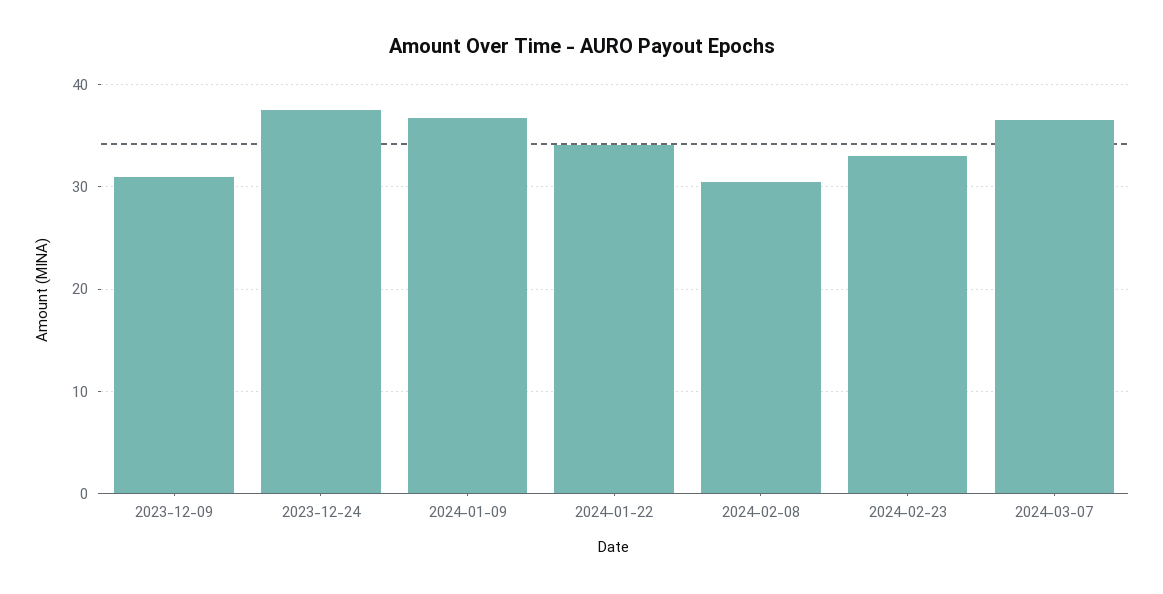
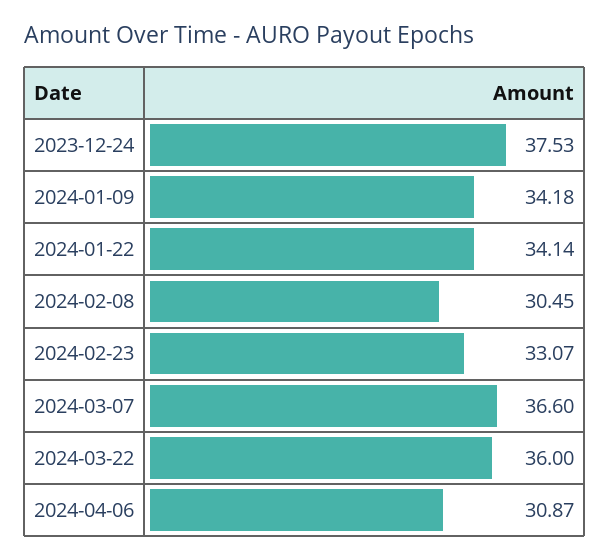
2023-12-09: 31 -> none
2024-01-09: 37 -> 34.18
2024-03-22: none -> 36
2024-04-06: none -> 30.87

